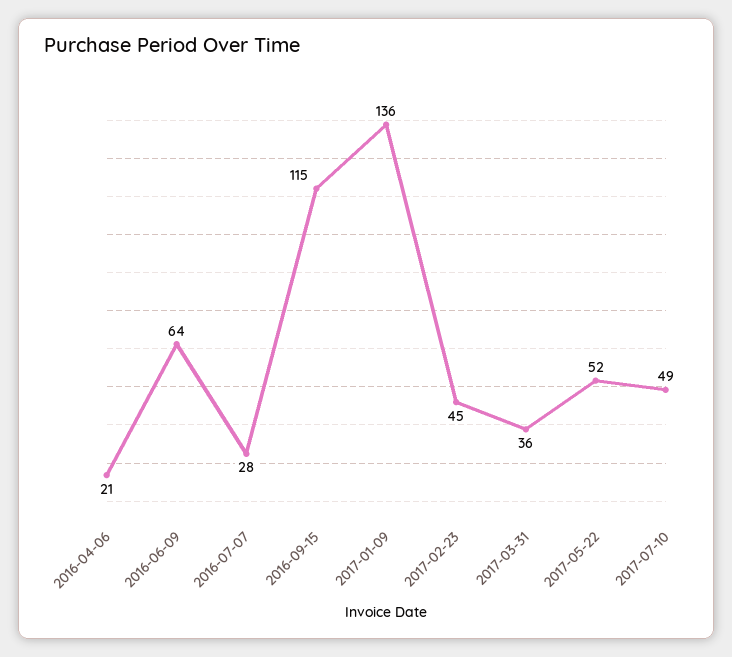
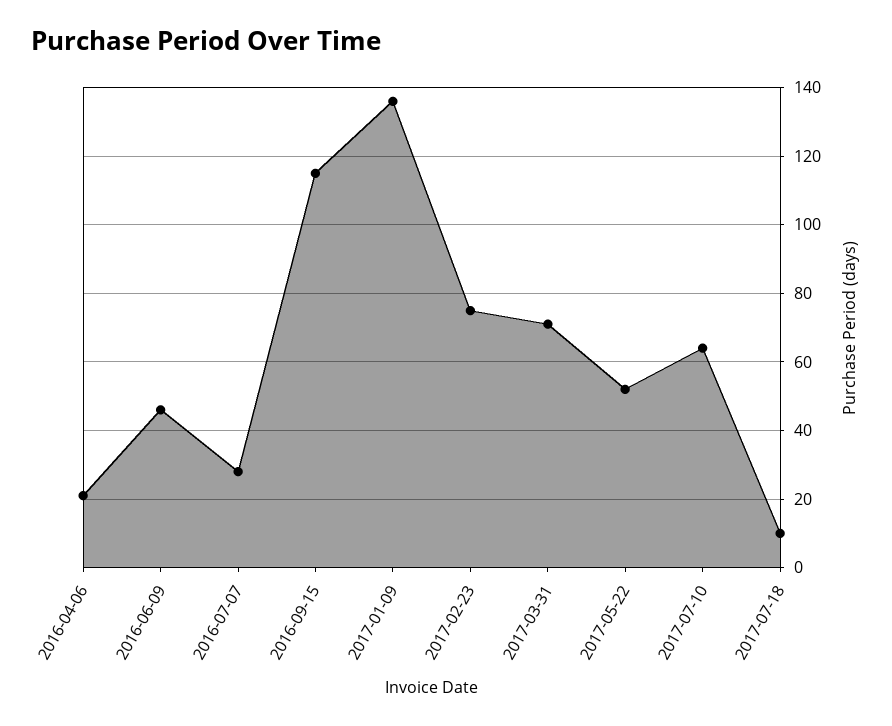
2016-06-09: 64 -> 45
2017-02-23: 45 -> 75
2017-03-31: 36 -> 70
2017-07-10: 49 -> 65
2017-07-18: none -> 10

